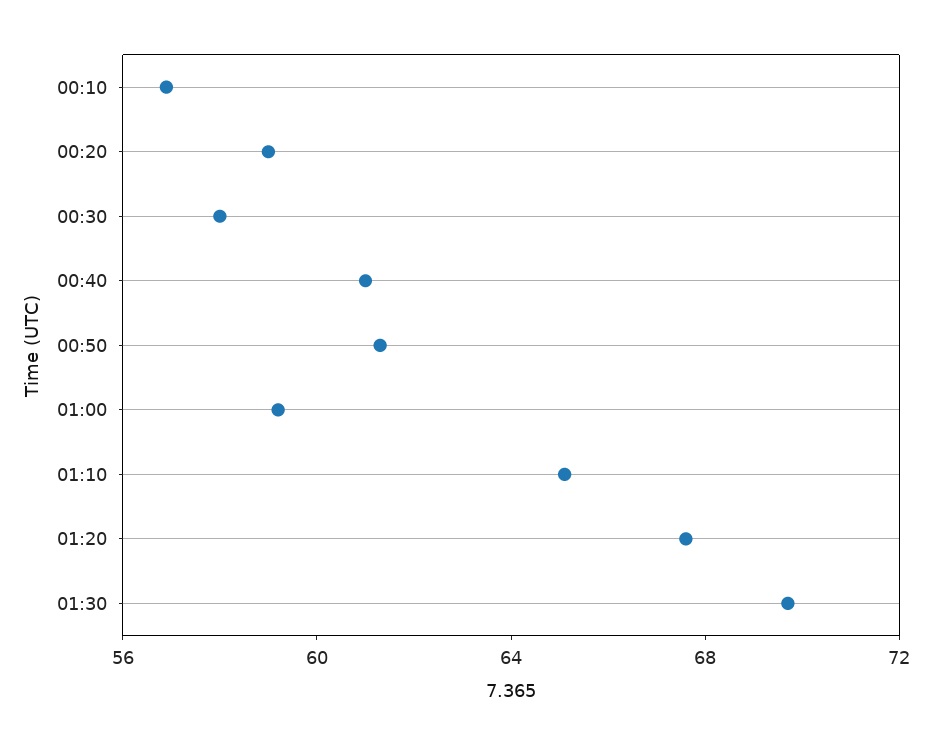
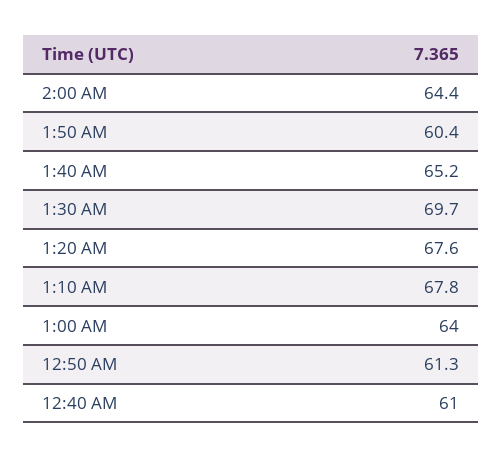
00:10: 57 -> none
00:20: 59 -> none
00:30: 58 -> none
01:00: 59 -> 64
01:10: 65 -> 67.8
2:00 AM: none -> 64.4
1:50 AM: none -> 60.4
1:40 AM: none -> 65.2

